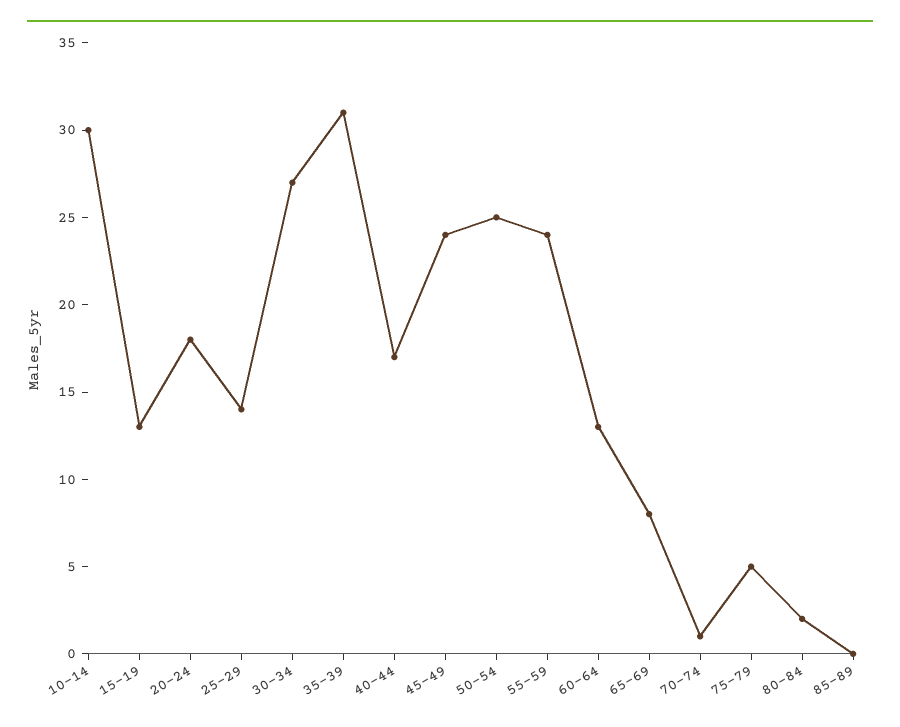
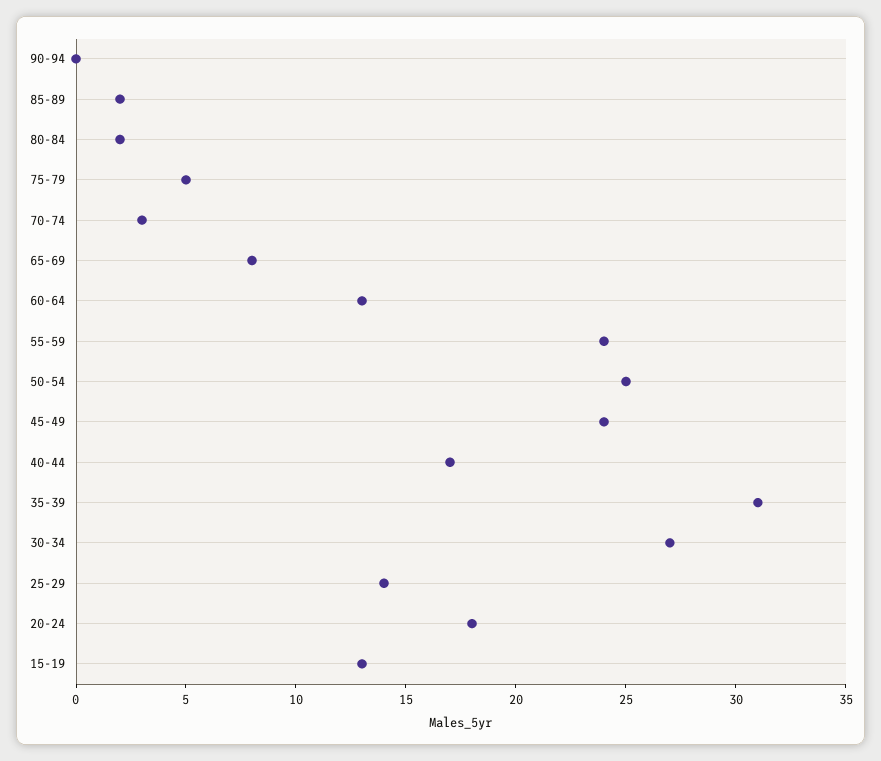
10-14: 30 -> none
70-74: 1 -> 3
85-89: 0 -> 2
90-94: none -> 0

